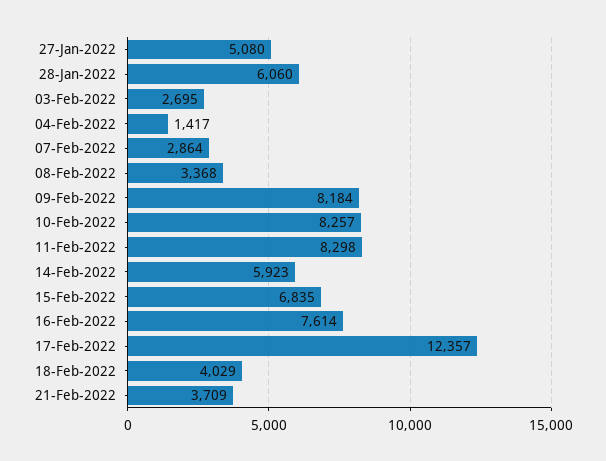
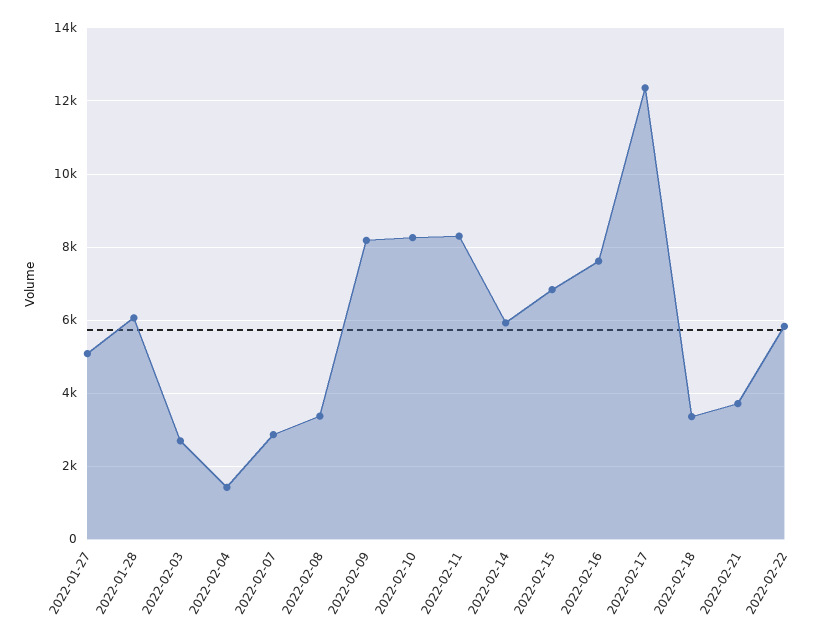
18-Feb-2022: 4029 -> 3400
2022-02-22: none -> 5800

